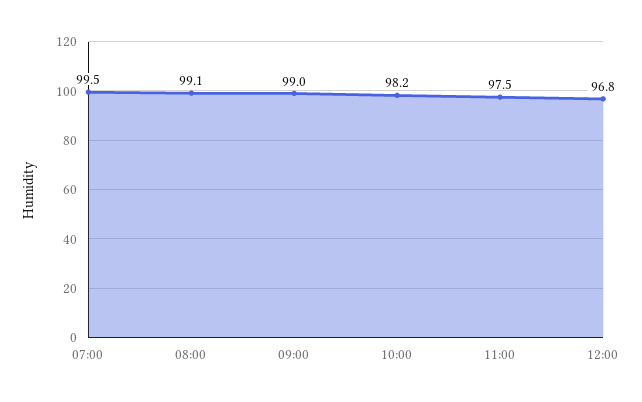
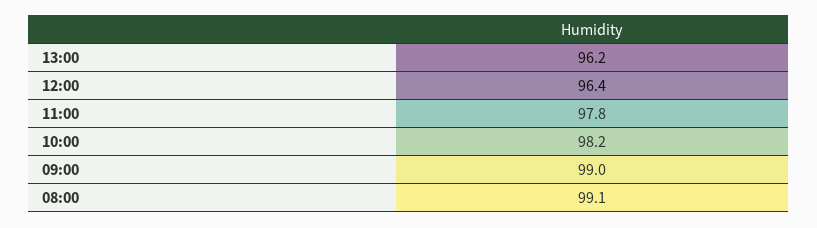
07:00: 99.5 -> none
11:00: 97.5 -> 97.8
12:00: 96.8 -> 96.4
13:00: none -> 96.2

